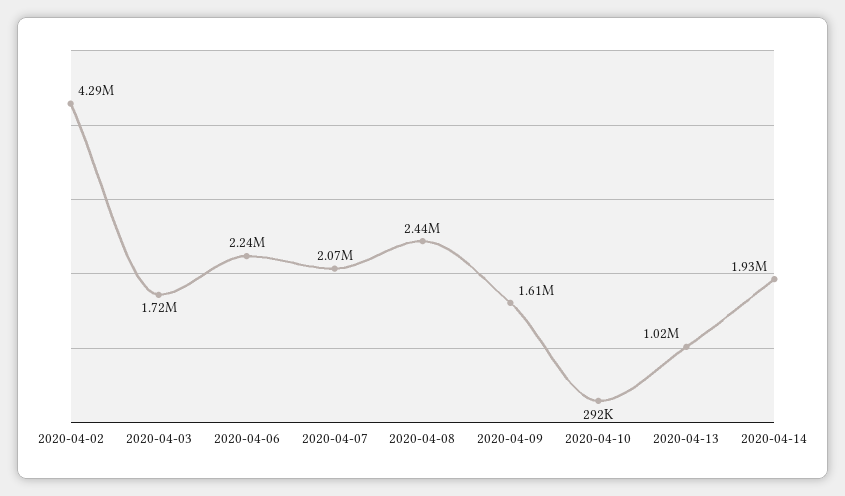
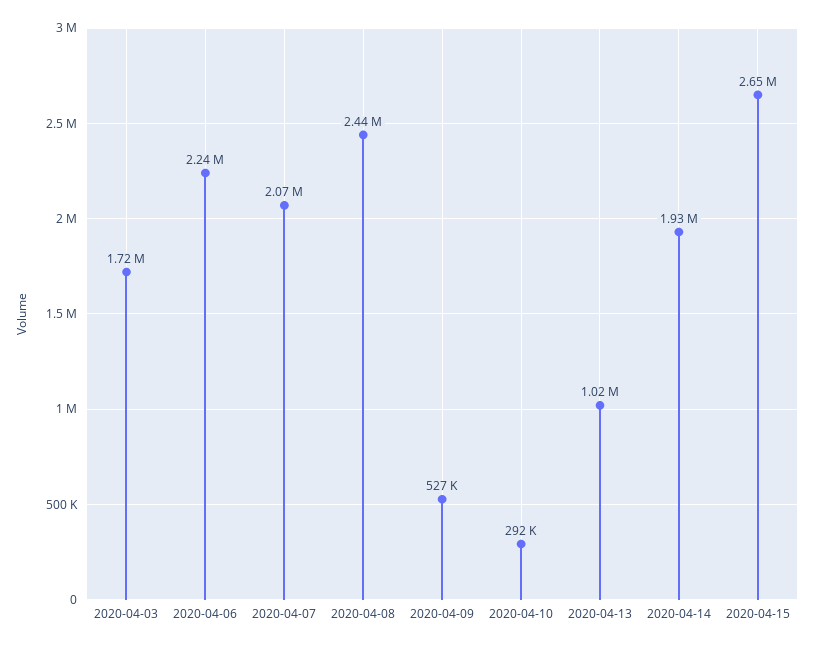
2020-04-02: 4290000 -> none
2020-04-09: 1610000 -> 527000
2020-04-15: none -> 2650000

